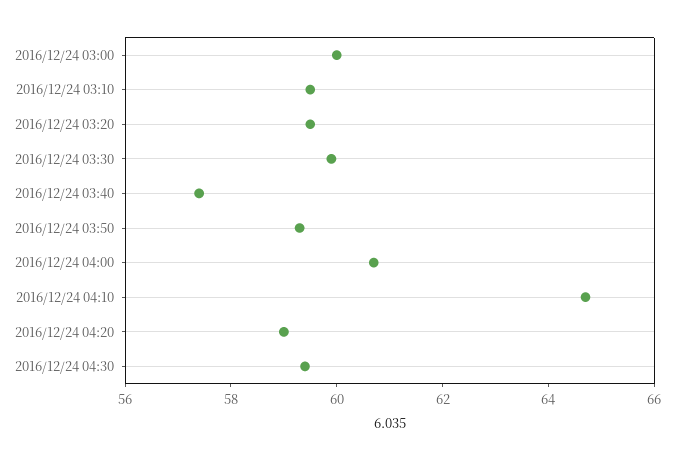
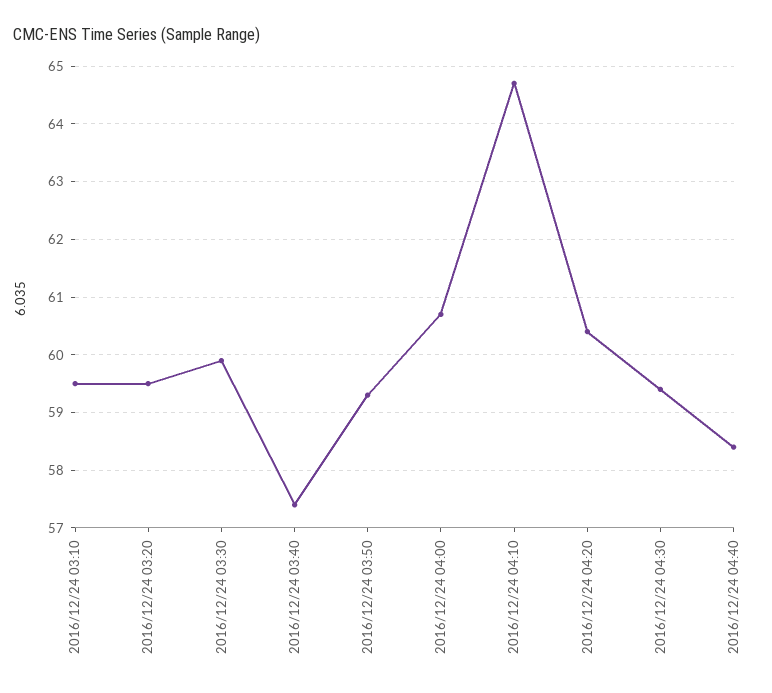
2016/12/24 03:00: 60 -> none
2016/12/24 04:20: 59 -> 60.5
2016/12/24 04:40: none -> 58.5

